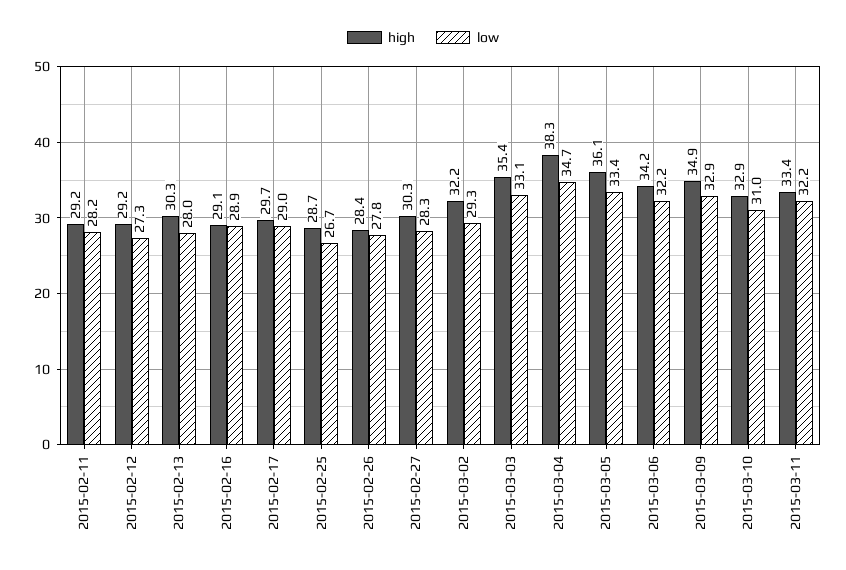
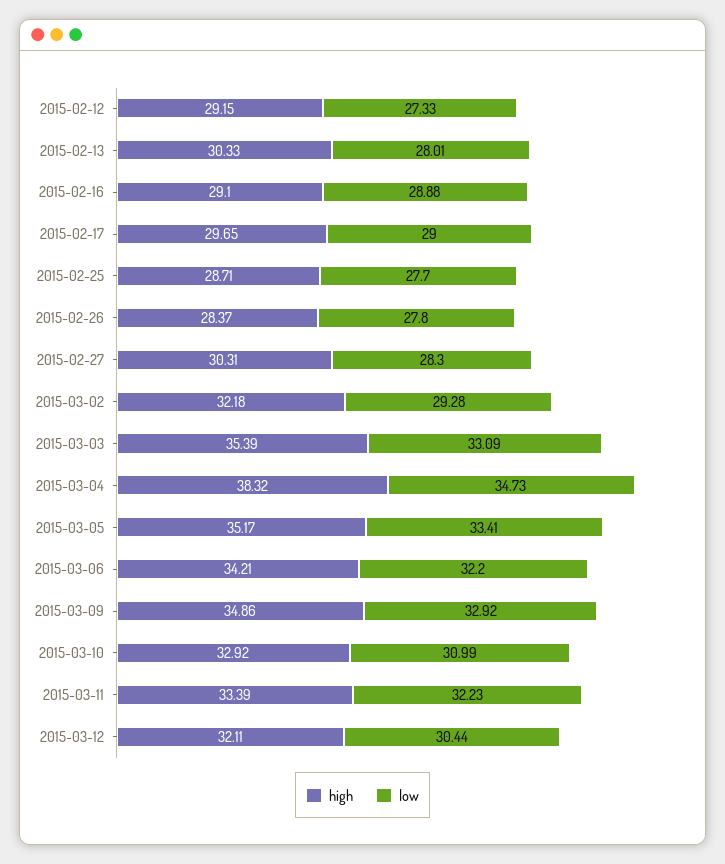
high, 2015-02-11: 29.2 -> none
low, 2015-02-11: 28.2 -> none
low, 2015-02-25: 26.7 -> 27.7
high, 2015-03-05: 36.1 -> 35.17
high, 2015-03-12: none -> 32.11
low, 2015-03-12: none -> 30.44

